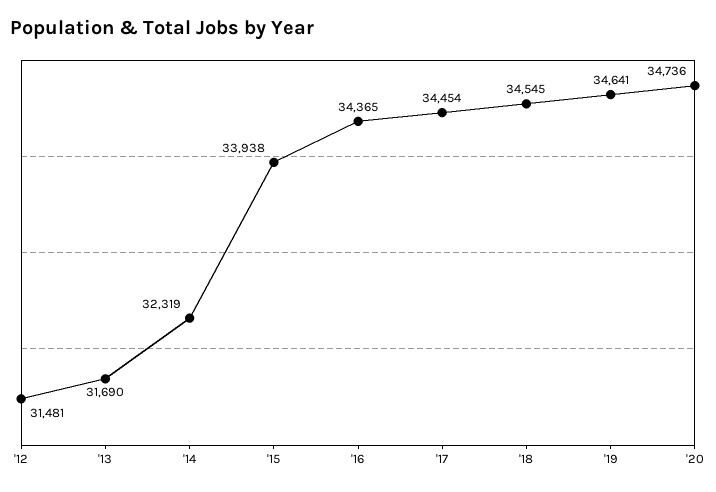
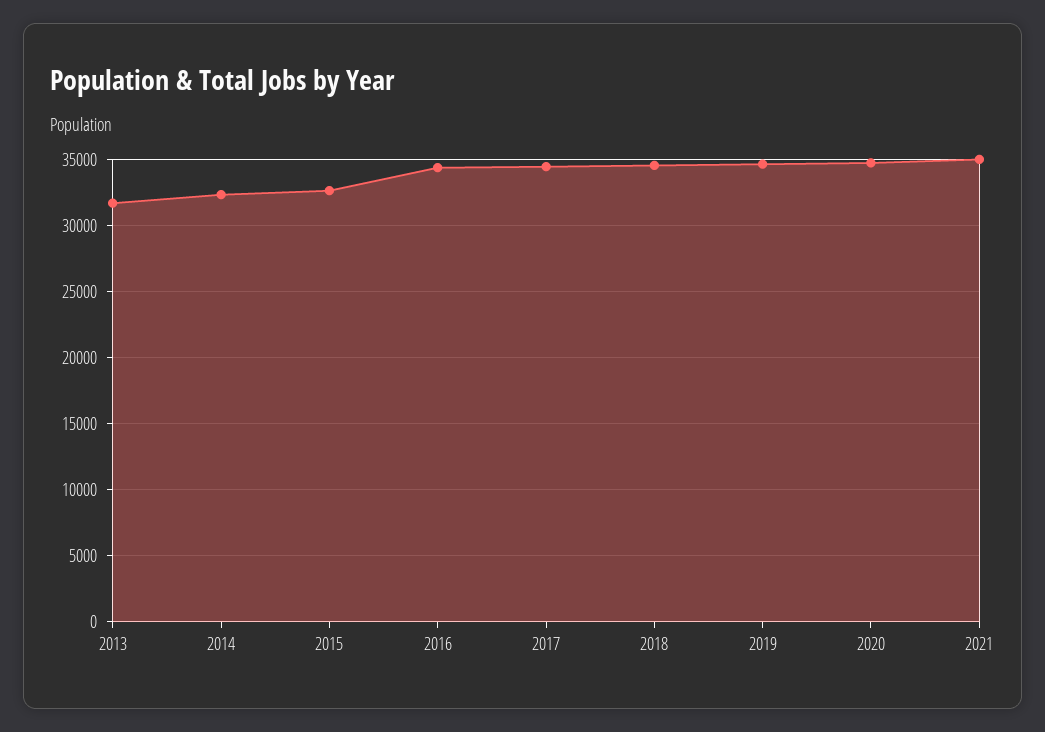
'12: 31481 -> none
'15: 33938 -> 32500
2021: none -> 35000

